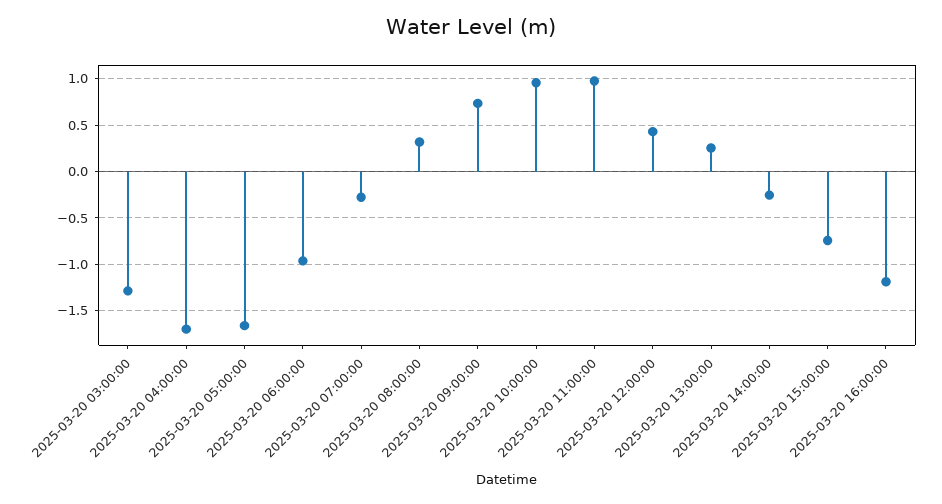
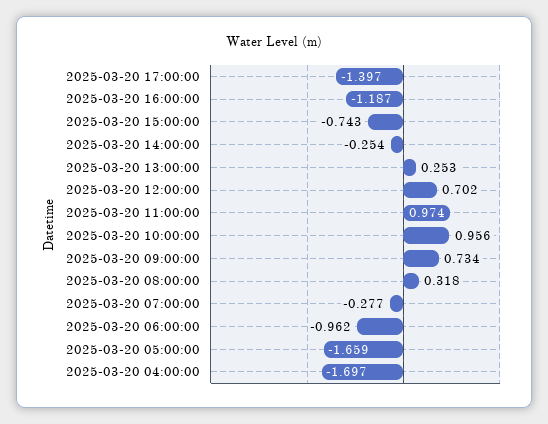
2025-03-20 03:00:00: -1.3 -> none
2025-03-20 12:00:00: 0.4 -> 0.702
2025-03-20 17:00:00: none -> -1.397

